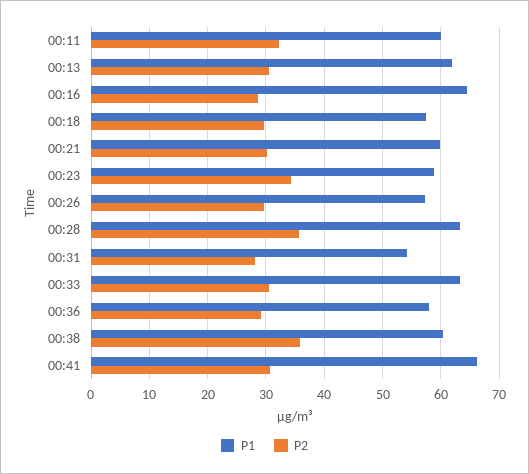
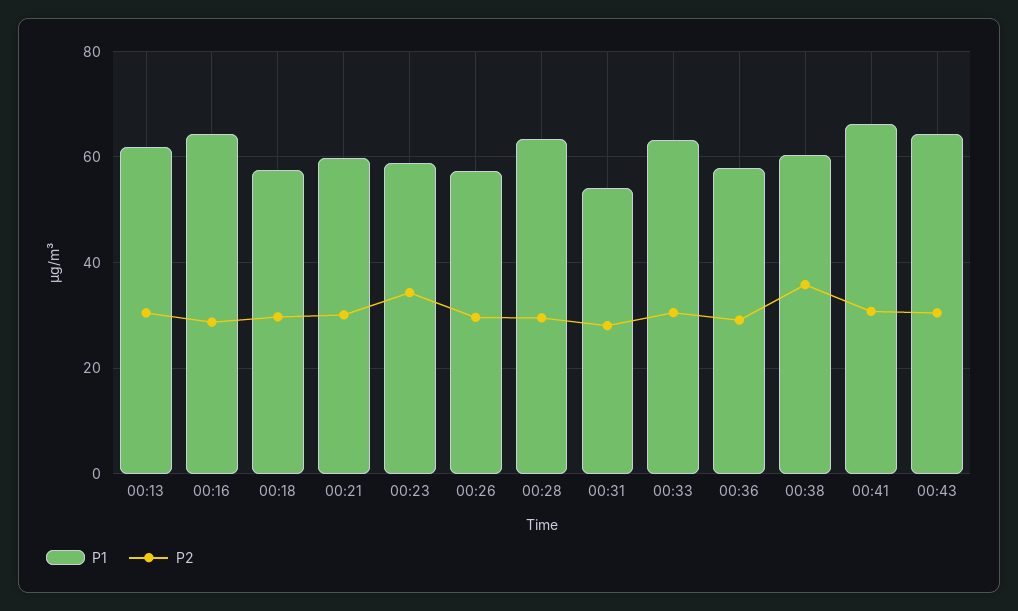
P1, 00:11: 60 -> none
P2, 00:11: 32 -> none
P2, 00:28: 36 -> 30
P1, 00:43: none -> 64
P2, 00:43: none -> 30

